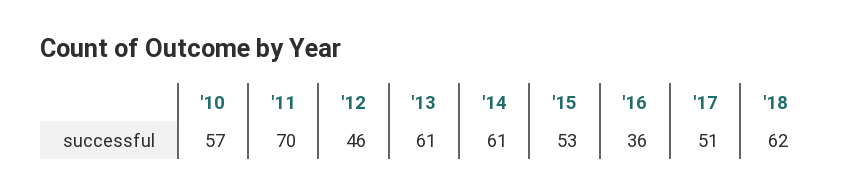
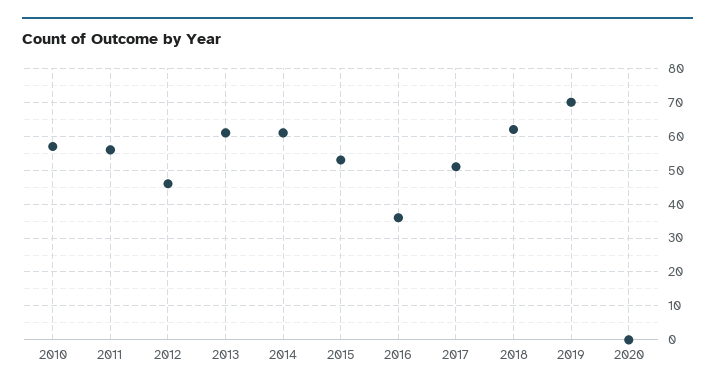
'11: 70 -> 55
2019: none -> 70
2020: none -> 0

